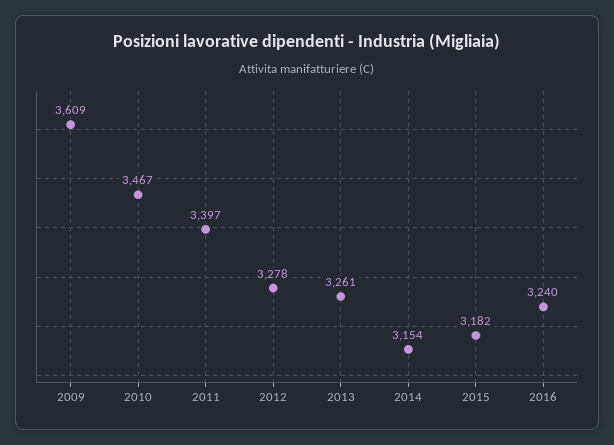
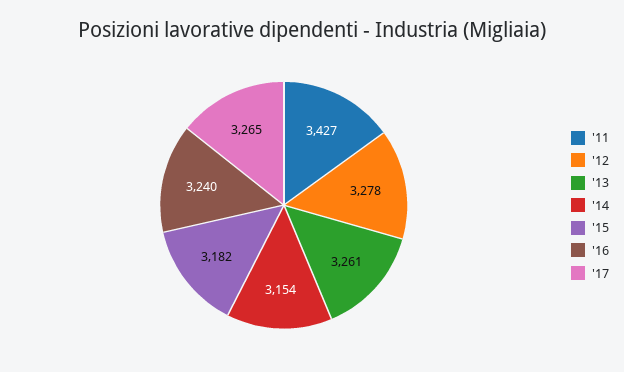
2009: 3609 -> none
2010: 3467 -> none
2011: 3397 -> 3427
'17: none -> 3265

